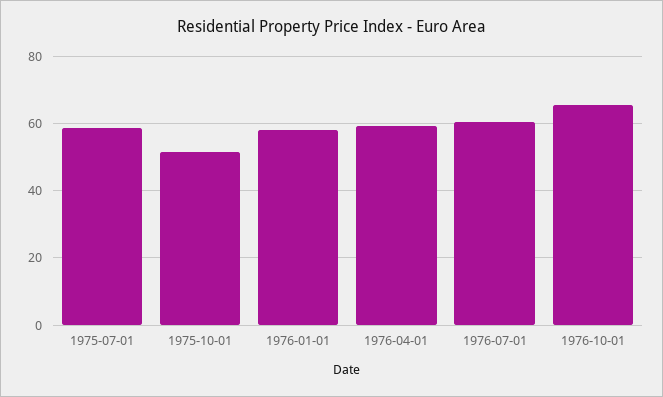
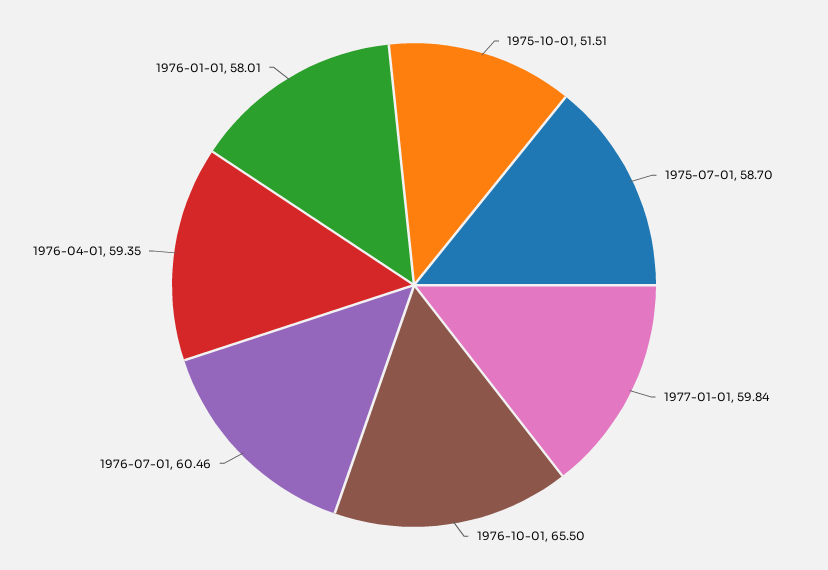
1977-01-01: none -> 59.84

